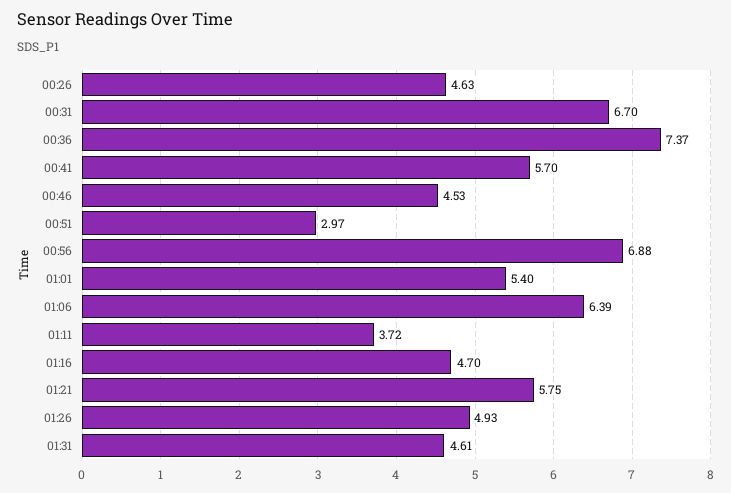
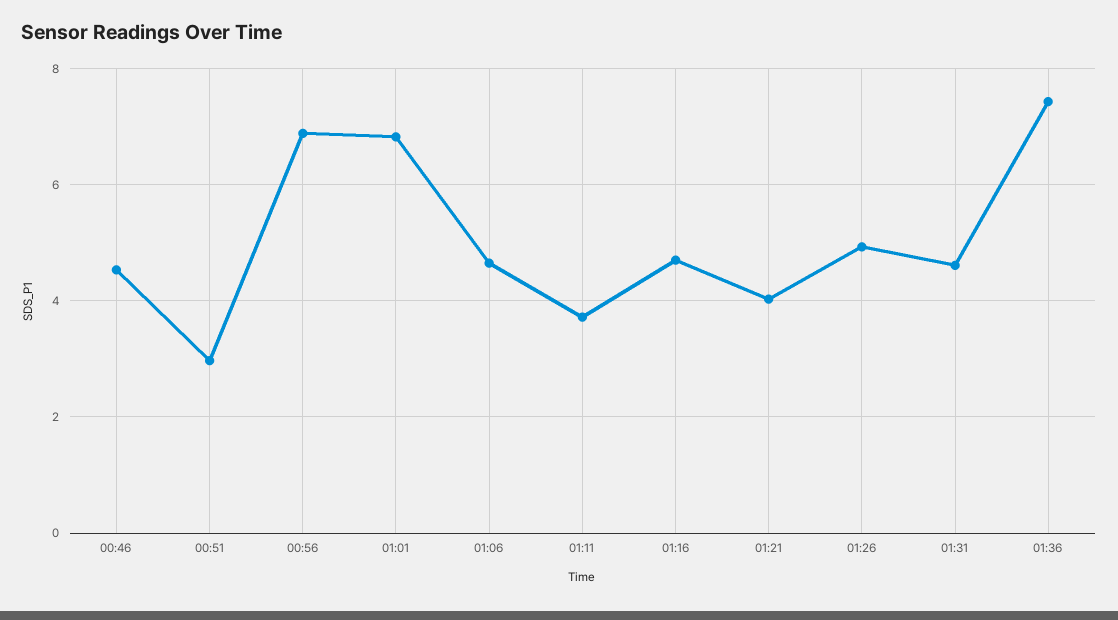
00:26: 4.63 -> none
00:31: 6.7 -> none
00:36: 7.37 -> none
00:41: 5.7 -> none
01:01: 5.4 -> 6.8
01:06: 6.39 -> 4.6
01:21: 5.75 -> 4
01:36: none -> 7.4

